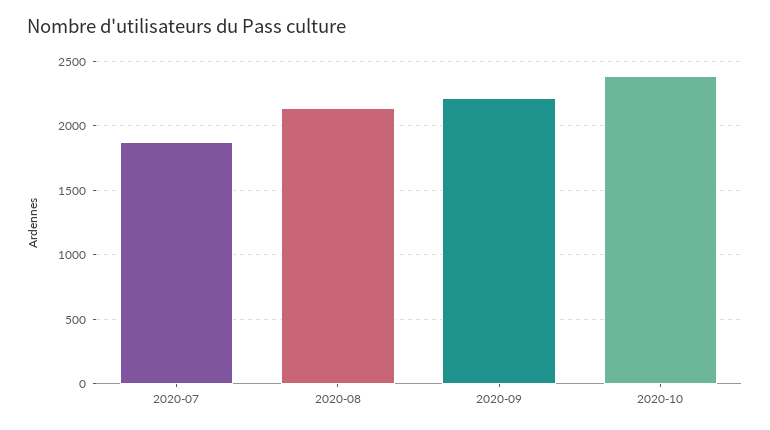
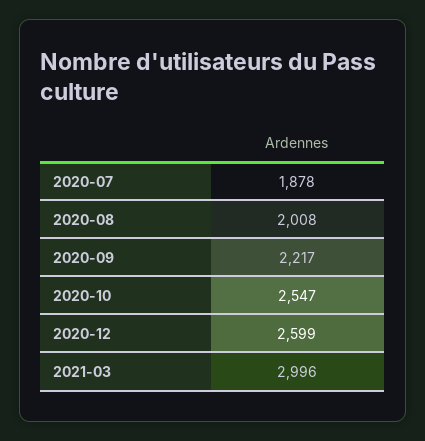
2020-08: 2150 -> 2008
2020-10: 2400 -> 2547
2020-12: none -> 2599
2021-03: none -> 2996

